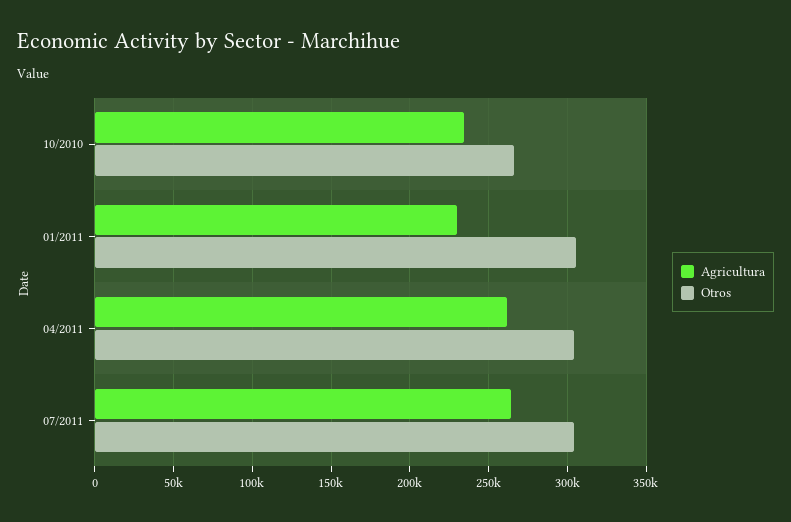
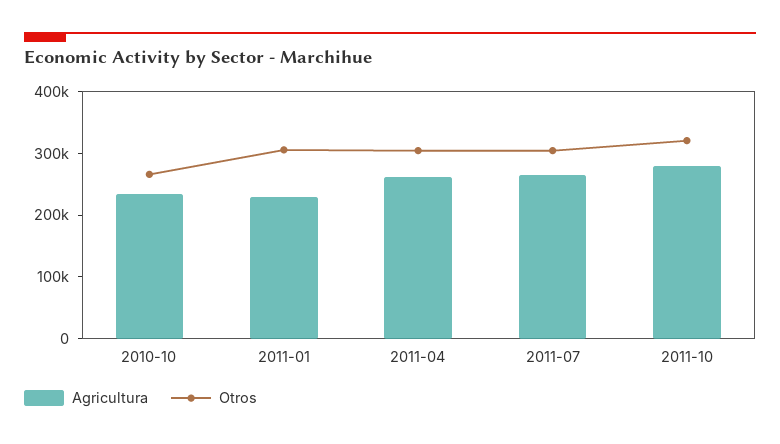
Agricultura, 2011-10: none -> 280000
Otros, 2011-10: none -> 320000

